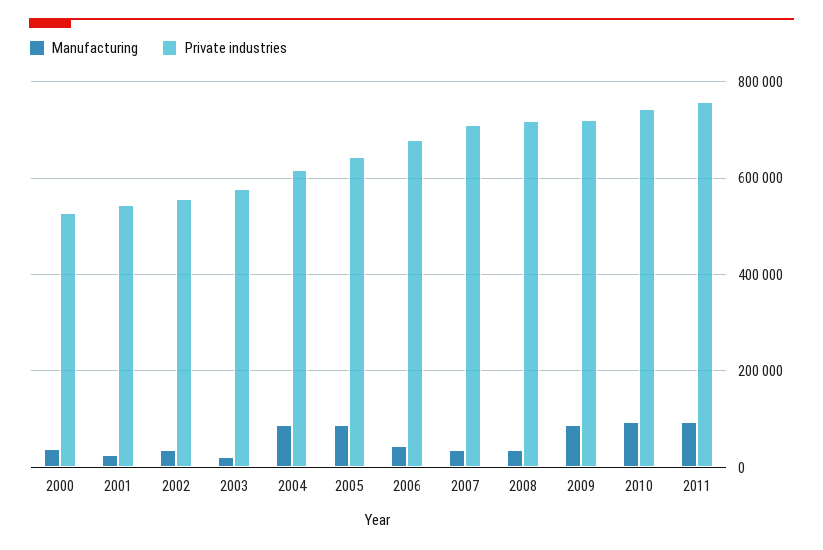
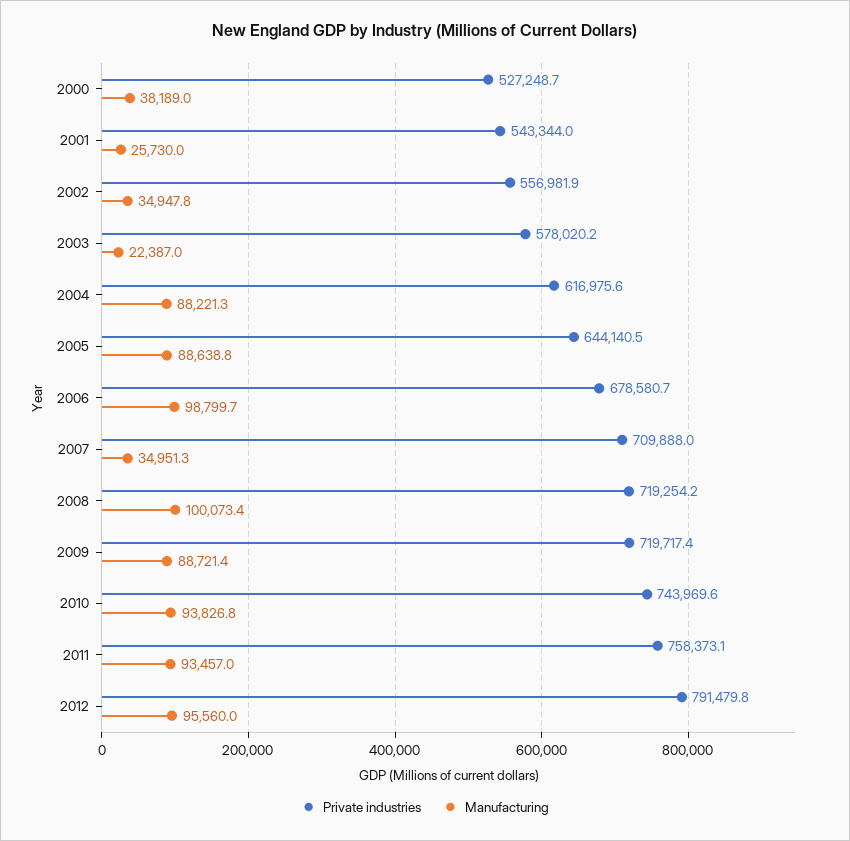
Manufacturing, 2006: 40000 -> 98799.7
Manufacturing, 2008: 40000 -> 100073.4
Private industries, 2012: none -> 791479.8
Manufacturing, 2012: none -> 95560

